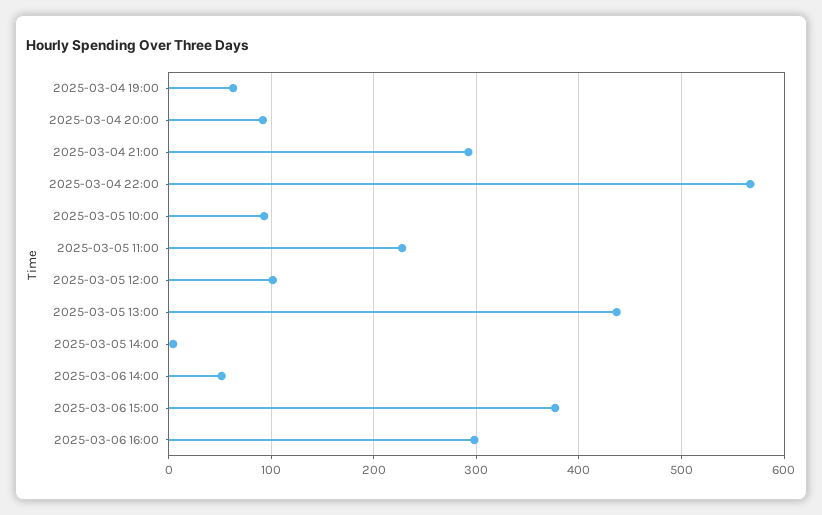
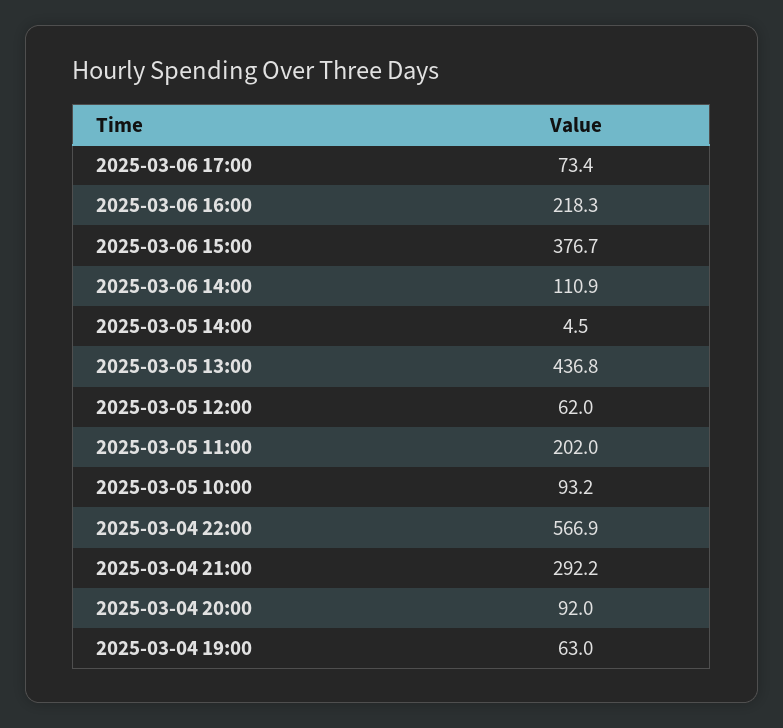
2025-03-05 11:00: 230 -> 202
2025-03-05 12:00: 100 -> 62
2025-03-06 14:00: 50 -> 110.9
2025-03-06 16:00: 300 -> 218.3
2025-03-06 17:00: none -> 73.4

